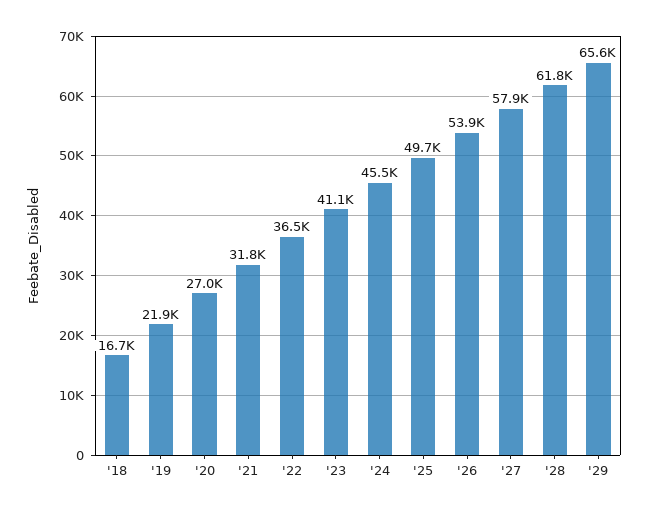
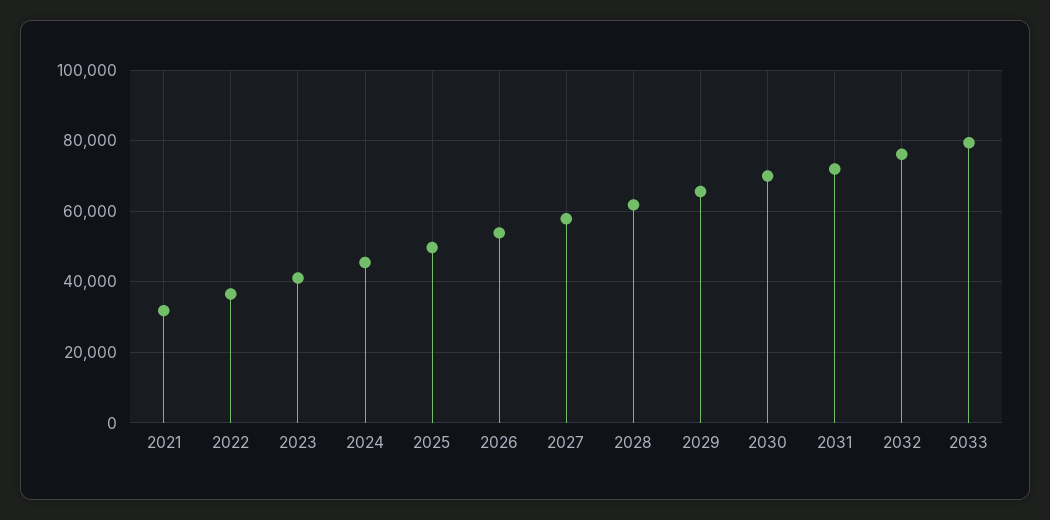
'18: 16700 -> none
'19: 21900 -> none
'20: 27000 -> none
2030: none -> 70000
2031: none -> 72000
2032: none -> 76000
2033: none -> 80000

